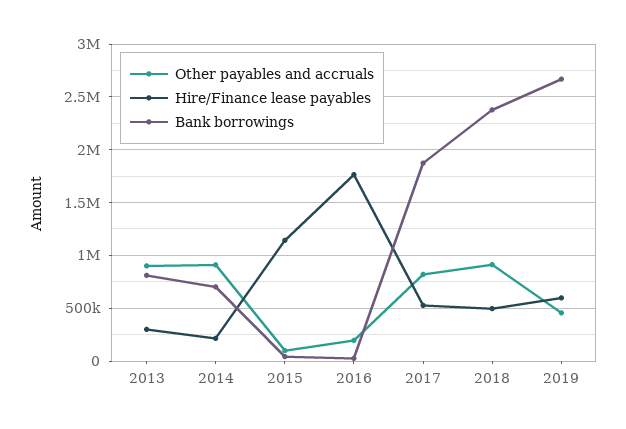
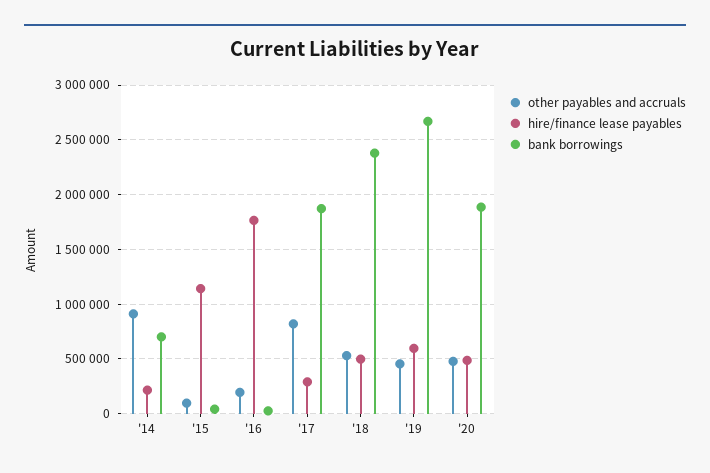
Other payables and accruals, 2013: 900000 -> none
Hire/Finance lease payables, 2013: 300000 -> none
Bank borrowings, 2013: 800000 -> none
Hire/Finance lease payables, 2017: 500000 -> 300000
Other payables and accruals, 2018: 900000 -> 500000
Other payables and accruals, '20: none -> 500000
Hire/Finance lease payables, '20: none -> 500000
Bank borrowings, '20: none -> 1900000

